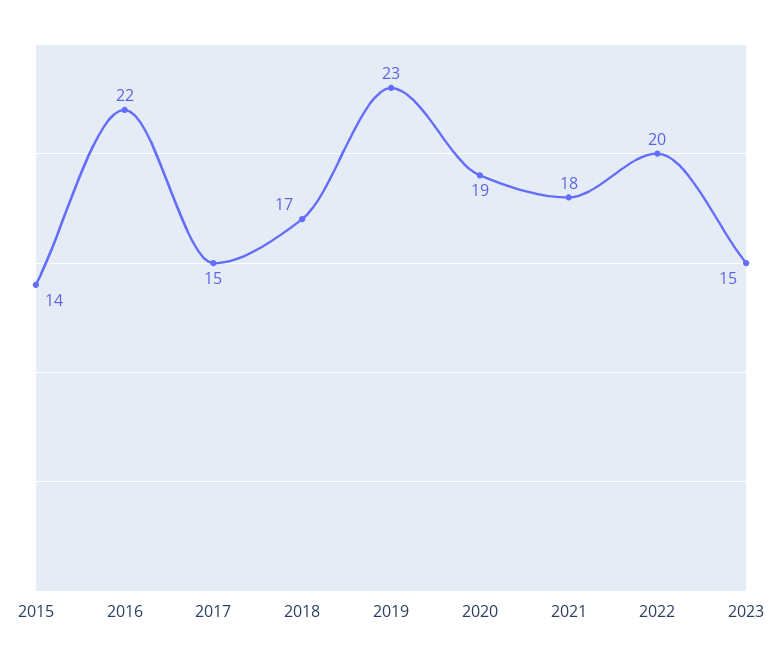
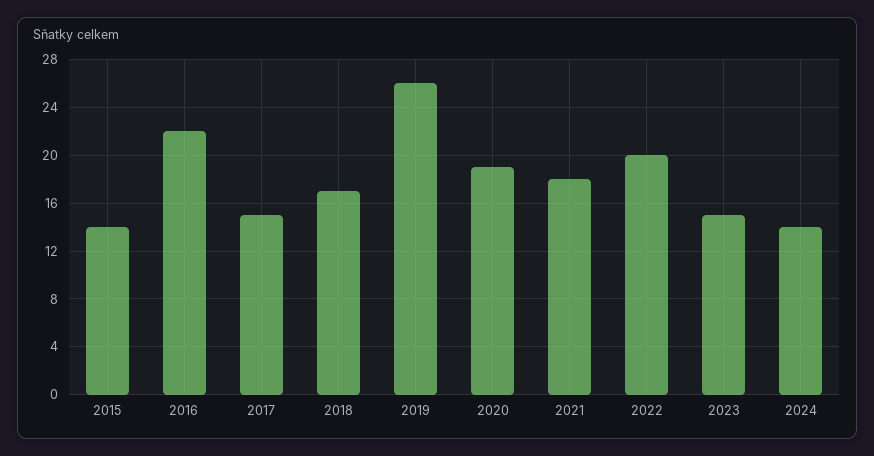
2019: 23 -> 26
2024: none -> 14

